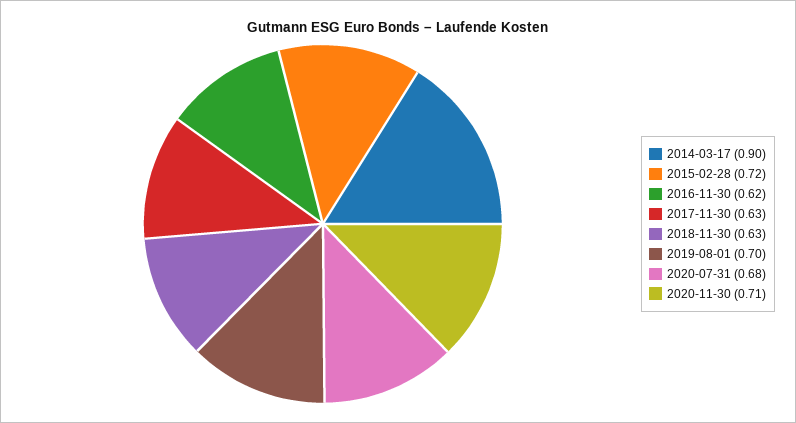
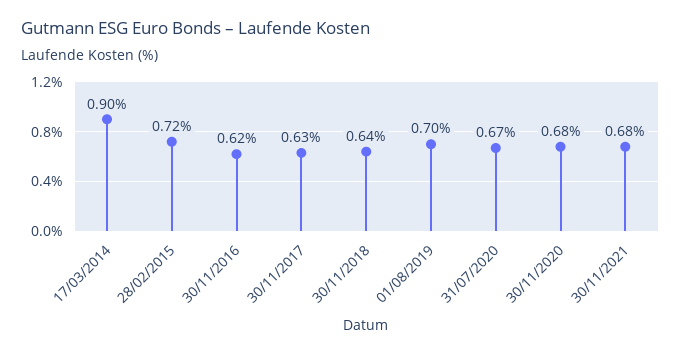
2018-11-30: 0.63 -> 0.64
2020-07-31: 0.68 -> 0.67
2020-11-30: 0.71 -> 0.68
30/11/2021: none -> 0.68

